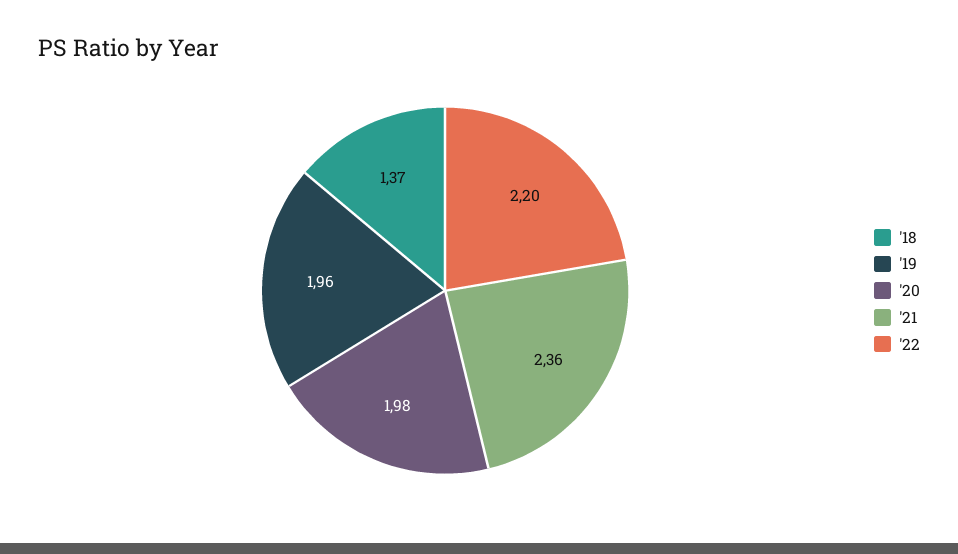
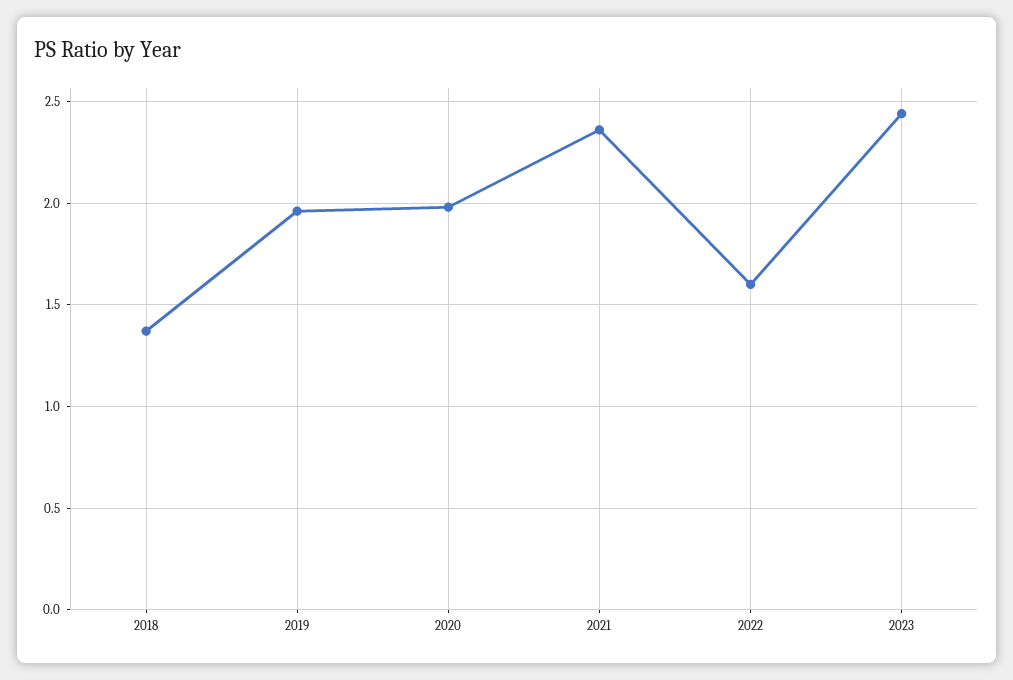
'22: 2.2 -> 1.6
2023: none -> 2.45

